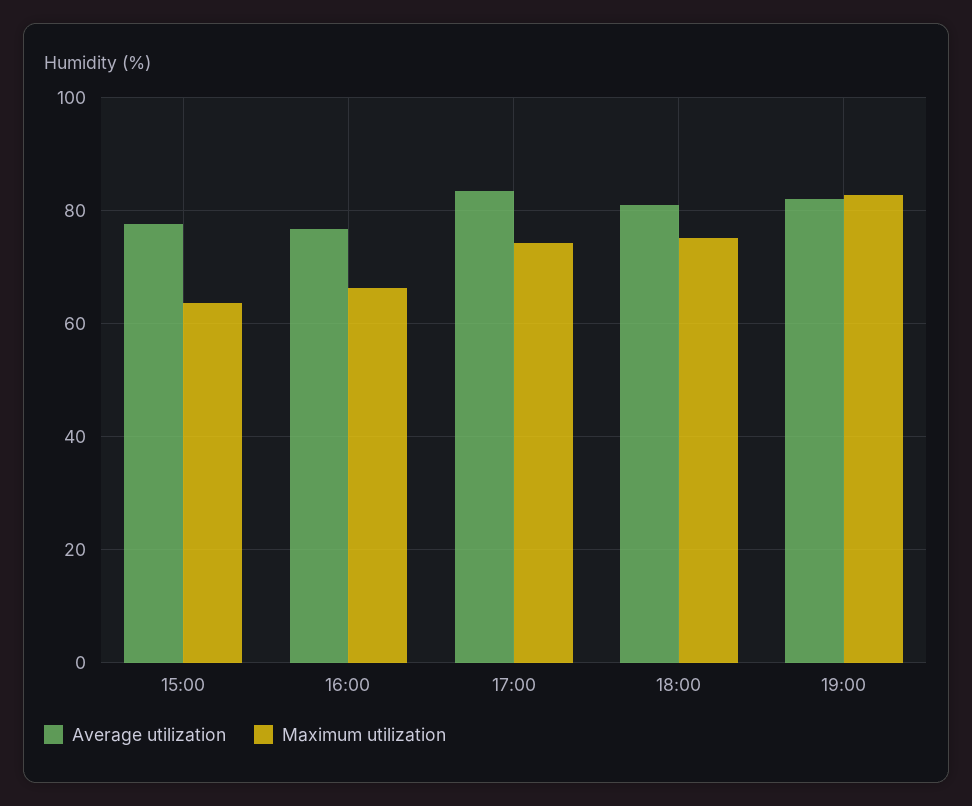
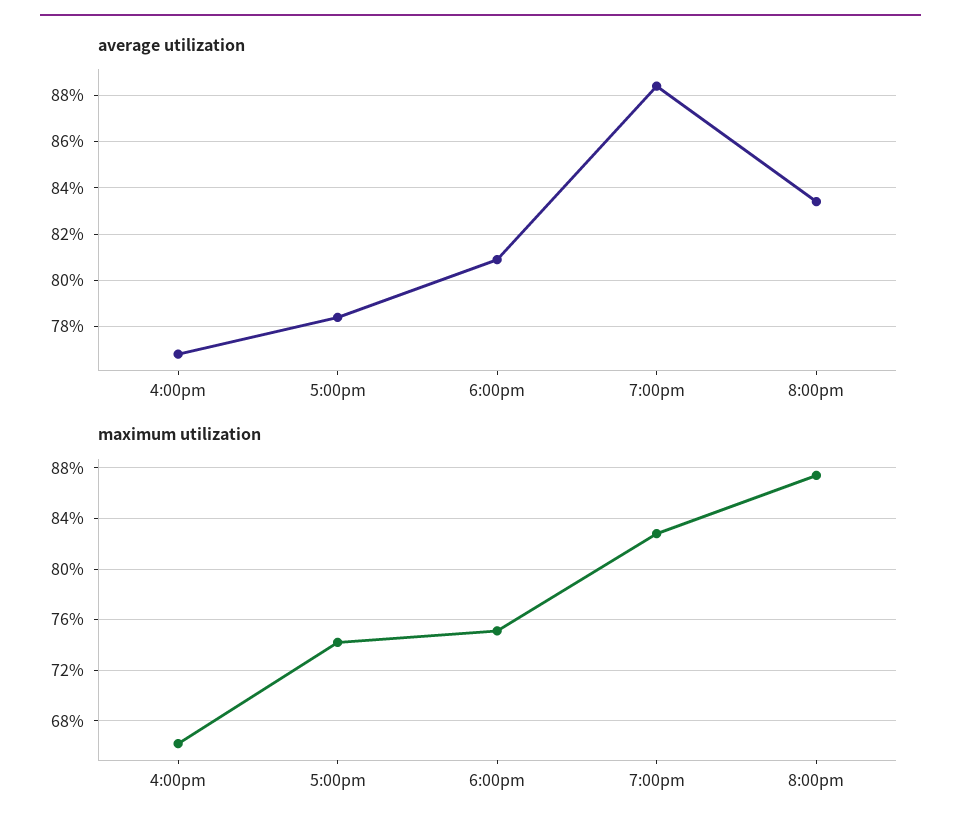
Average utilization, 15:00: 78 -> none
Maximum utilization, 15:00: 64 -> none
Average utilization, 17:00: 84 -> 78.5
Average utilization, 19:00: 82 -> 88.5
Average utilization, 8:00pm: none -> 83.5
Maximum utilization, 8:00pm: none -> 87.5

